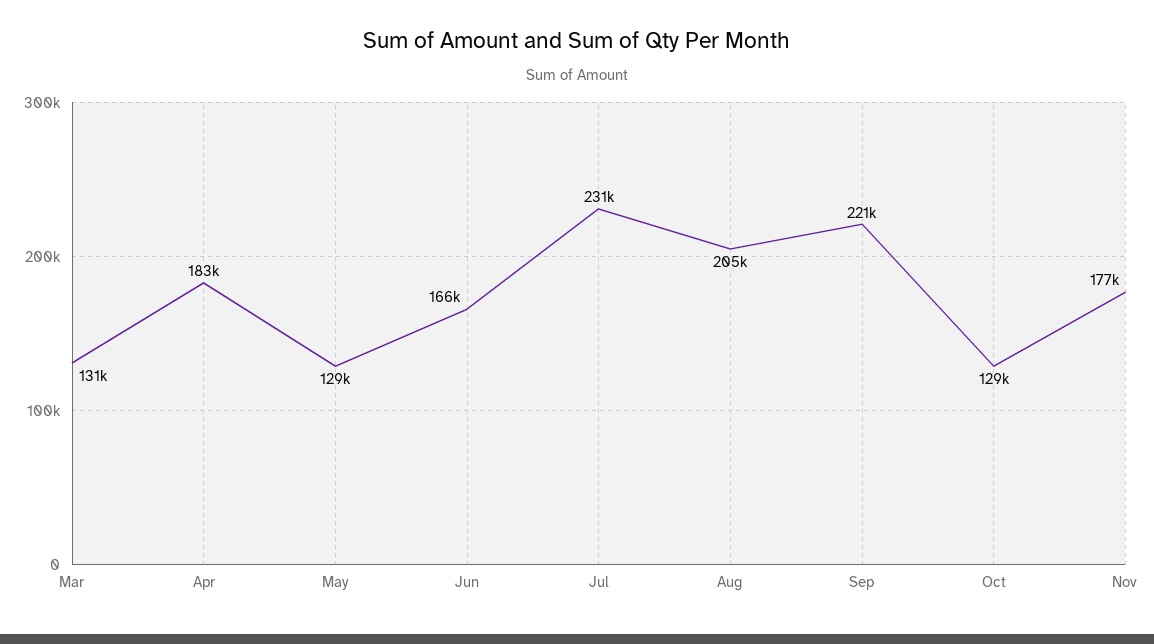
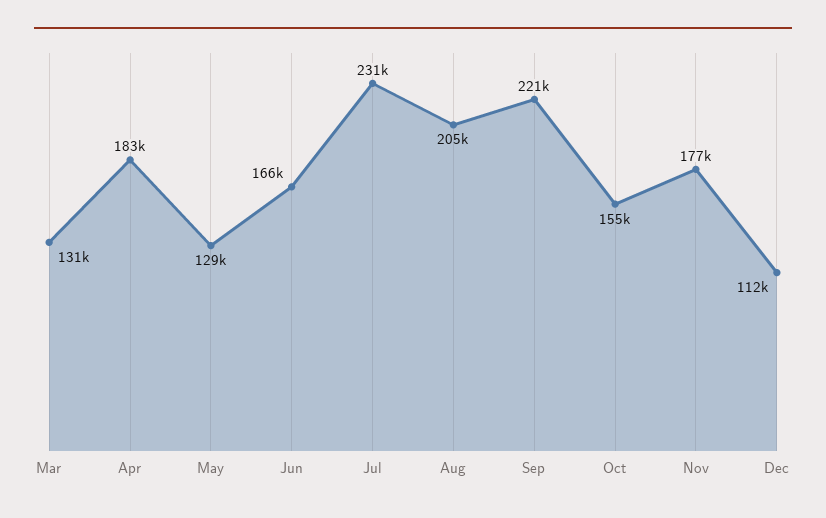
Oct: 129000 -> 155000
Dec: none -> 112000

